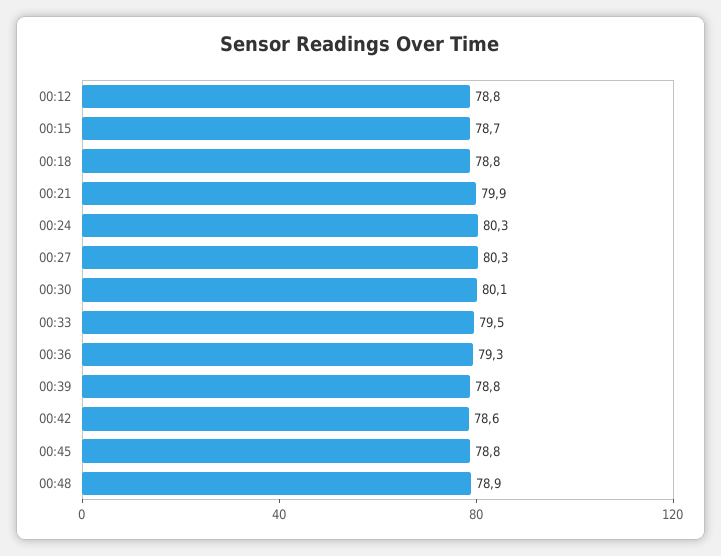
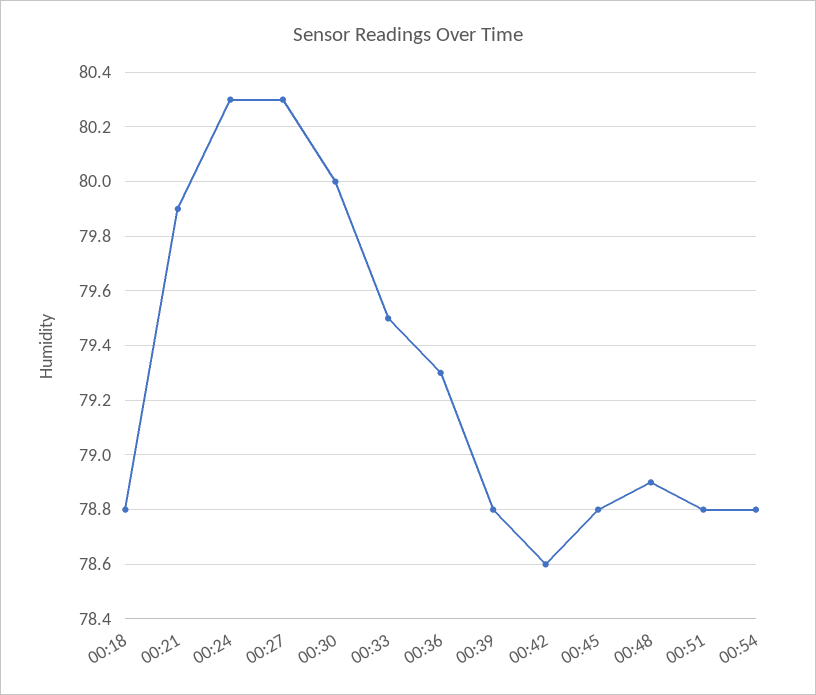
00:12: 78.8 -> none
00:15: 78.7 -> none
00:30: 80.1 -> 80
00:51: none -> 78.8
00:54: none -> 78.8

